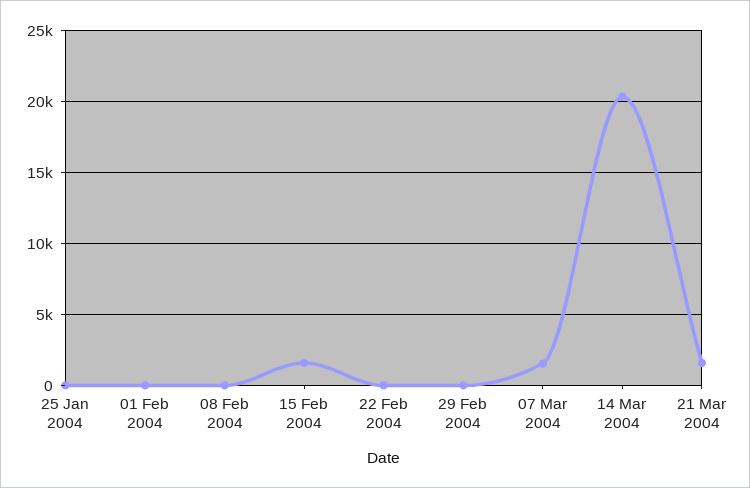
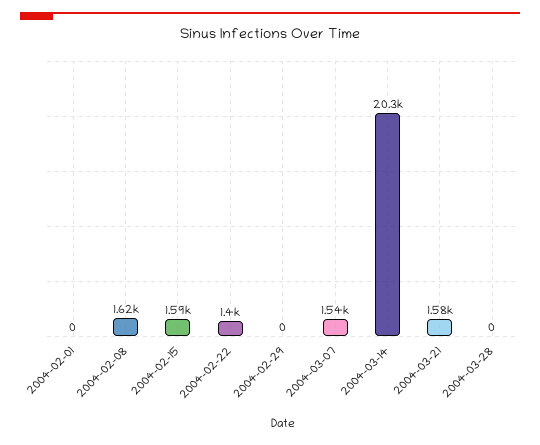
25 Jan 2004: 0 -> none
08 Feb 2004: 0 -> 1620
22 Feb 2004: 0 -> 1400
2004-03-28: none -> 0

